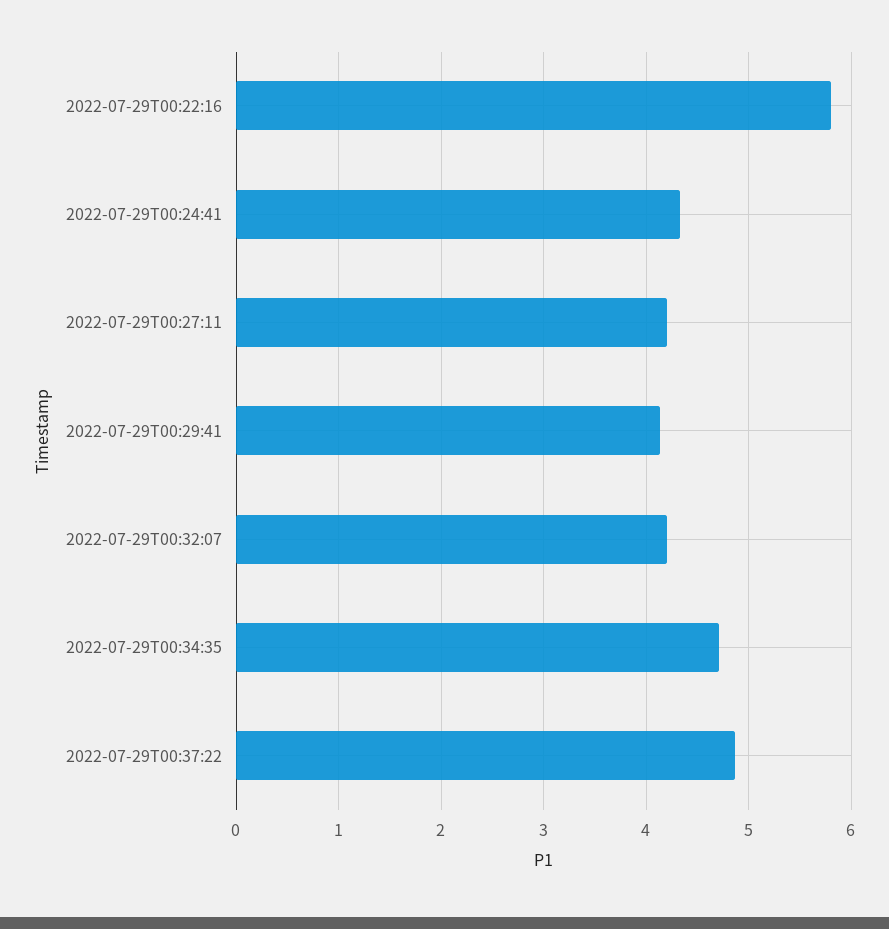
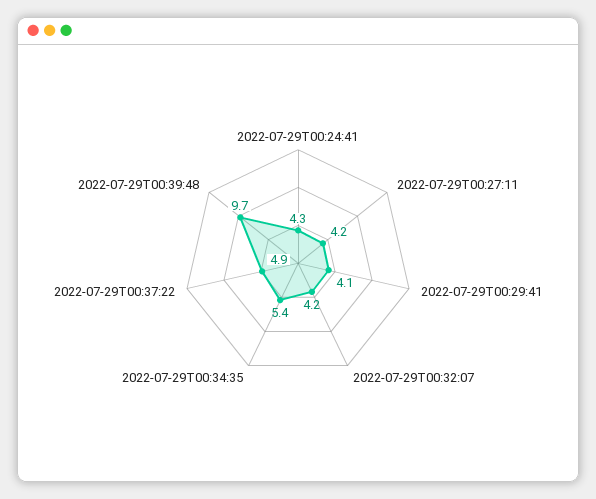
2022-07-29T00:22:16: 5.8 -> none
2022-07-29T00:34:35: 4.7 -> 5.4
2022-07-29T00:39:48: none -> 9.7

